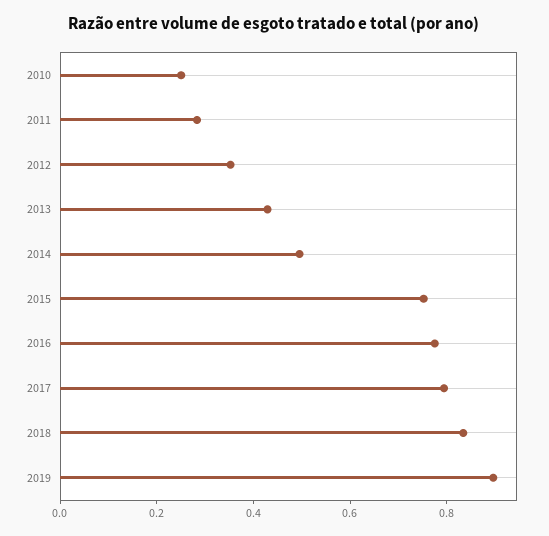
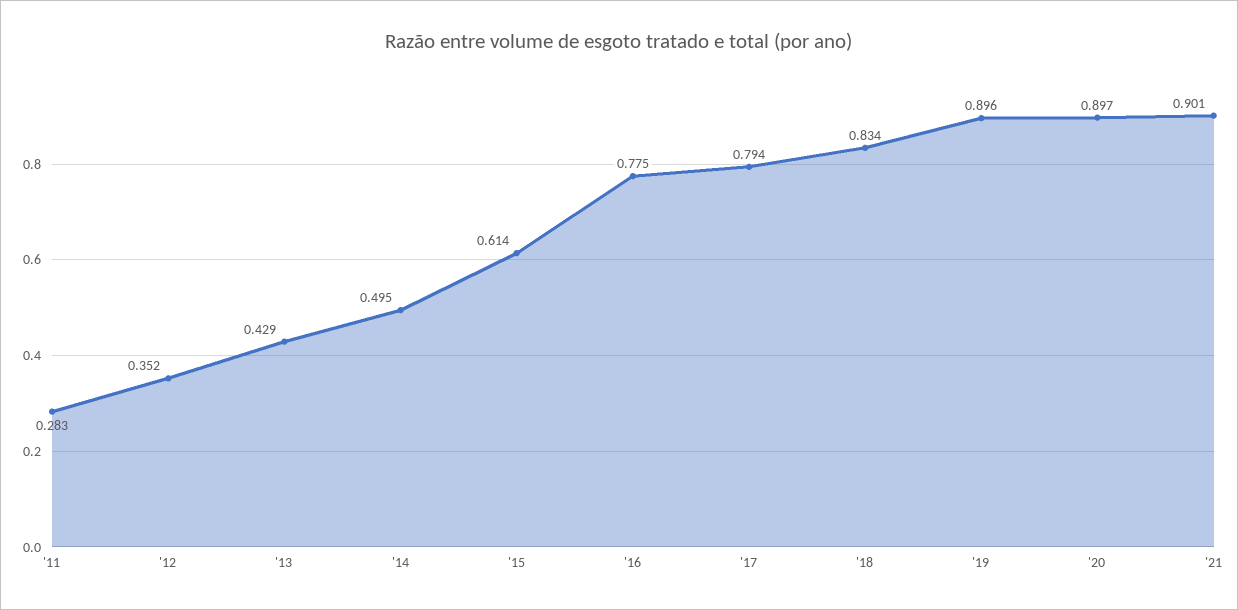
2010: 0.25 -> none
2015: 0.75 -> 0.614
'20: none -> 0.897
'21: none -> 0.901

